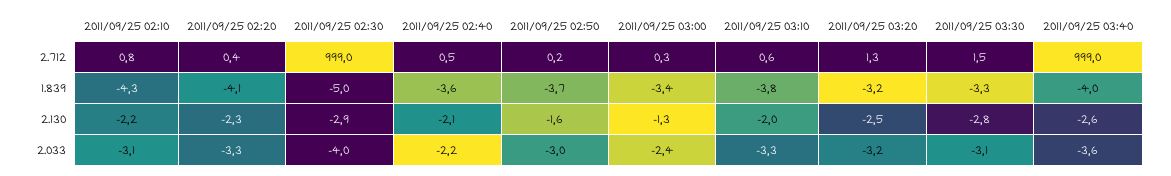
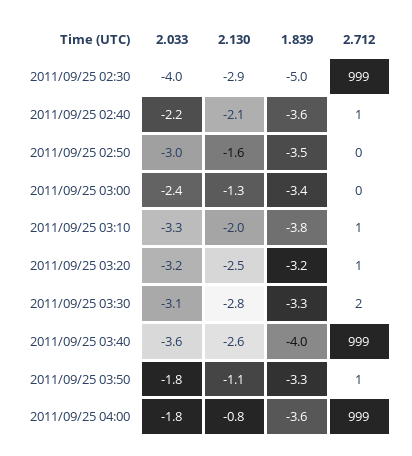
2011/09/25 02:10, 2.712: 0.8 -> none
2011/09/25 02:20, 2.712: 0.4 -> none
2011/09/25 02:10, 1.839: -4.3 -> none
2011/09/25 02:20, 1.839: -4.1 -> none
2011/09/25 02:50, 1.839: -3.7 -> -3.5
2011/09/25 02:10, 2.130: -2.2 -> none
2011/09/25 02:20, 2.130: -2.3 -> none
2011/09/25 02:10, 2.033: -3.1 -> none
2011/09/25 02:20, 2.033: -3.3 -> none
2011/09/25 03:50, 2.033: none -> -1.8
2011/09/25 03:50, 2.130: none -> -1.1
2011/09/25 03:50, 1.839: none -> -3.3
2011/09/25 03:50, 2.712: none -> 1
2011/09/25 04:00, 2.033: none -> -1.8
2011/09/25 04:00, 2.130: none -> -0.8
2011/09/25 04:00, 1.839: none -> -3.6
2011/09/25 04:00, 2.712: none -> 999

